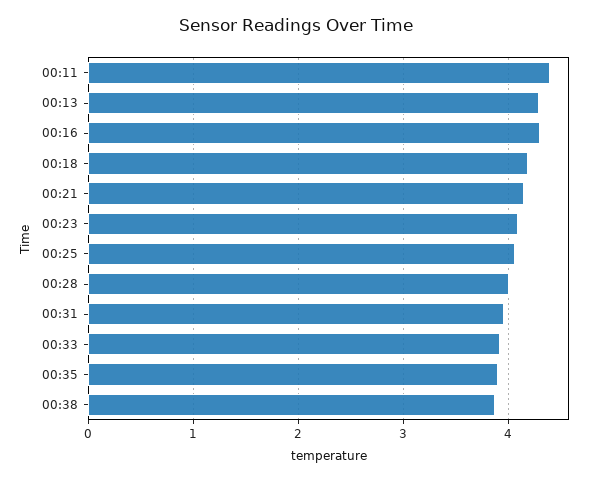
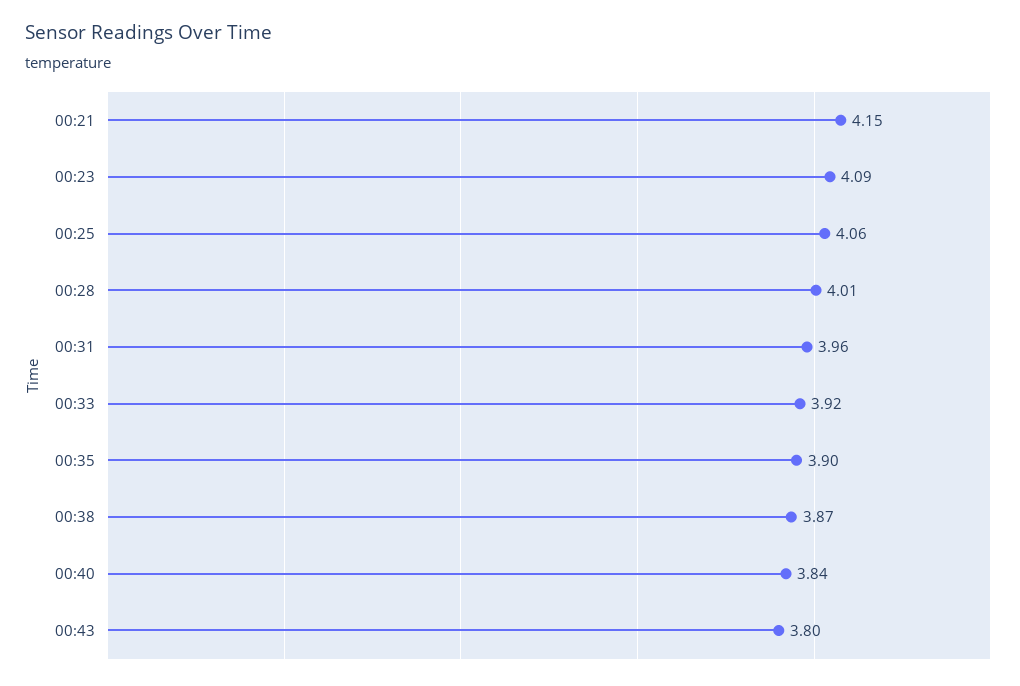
00:11: 4.4 -> none
00:13: 4.3 -> none
00:16: 4.3 -> none
00:18: 4.2 -> none
00:40: none -> 3.84
00:43: none -> 3.8

